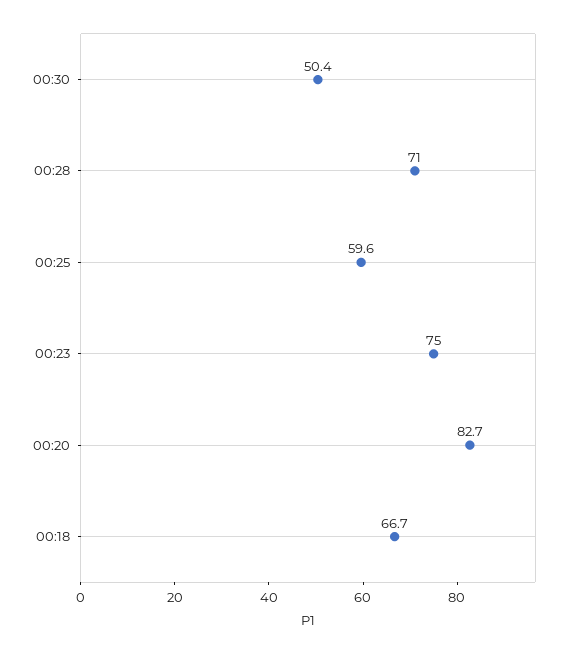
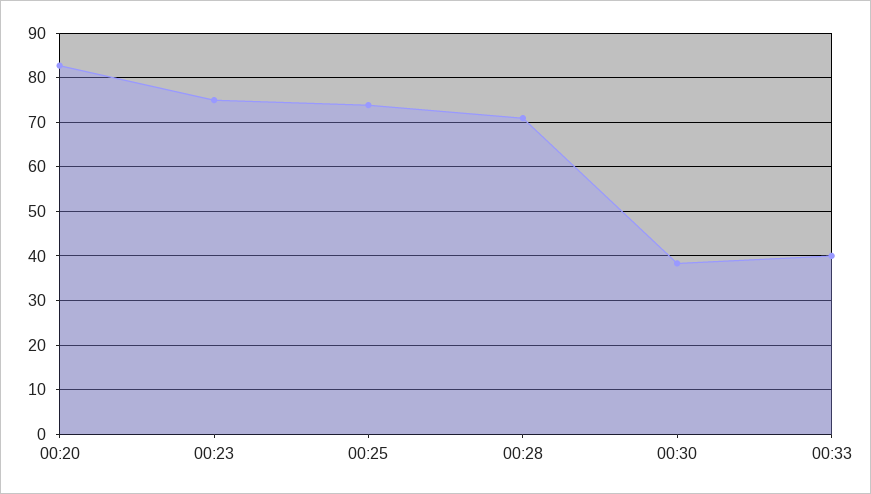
00:30: 50.4 -> 38
00:25: 59.6 -> 74
00:18: 66.7 -> none
00:33: none -> 40

